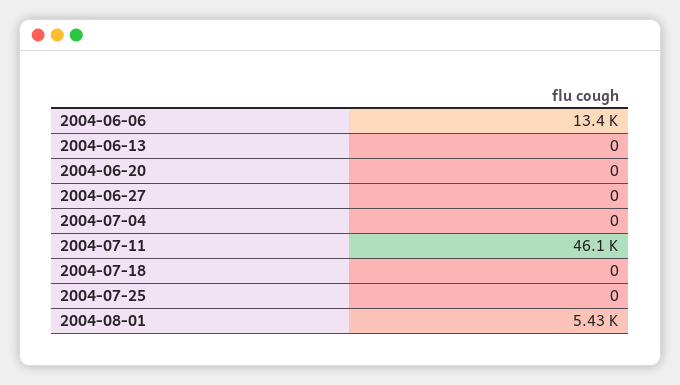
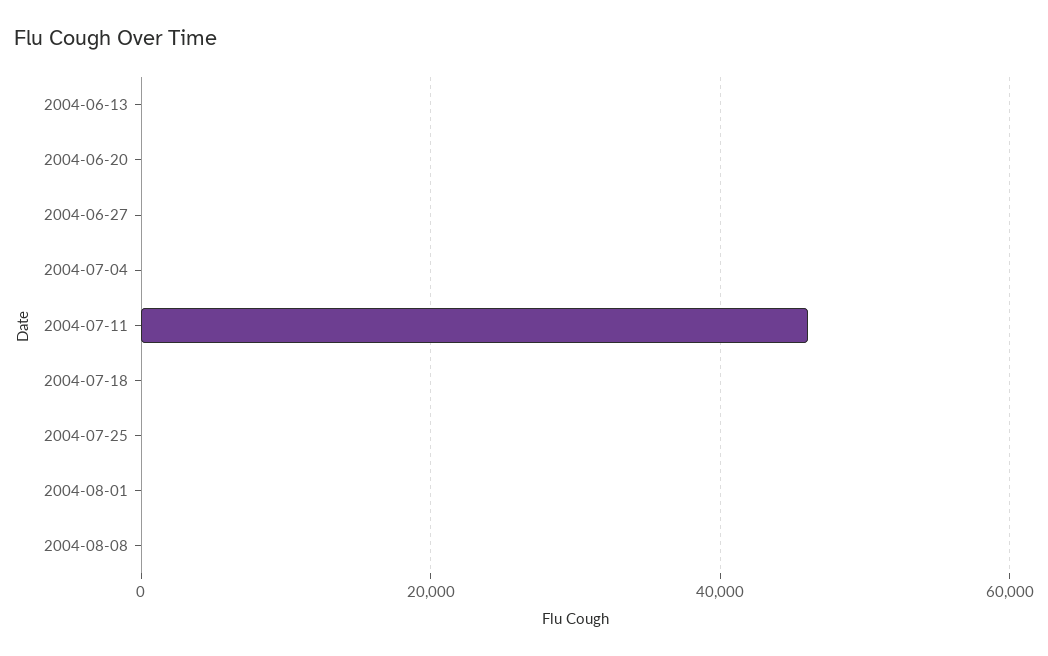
2004-06-06: 13400 -> none
2004-08-01: 5430 -> 0
2004-08-08: none -> 0

